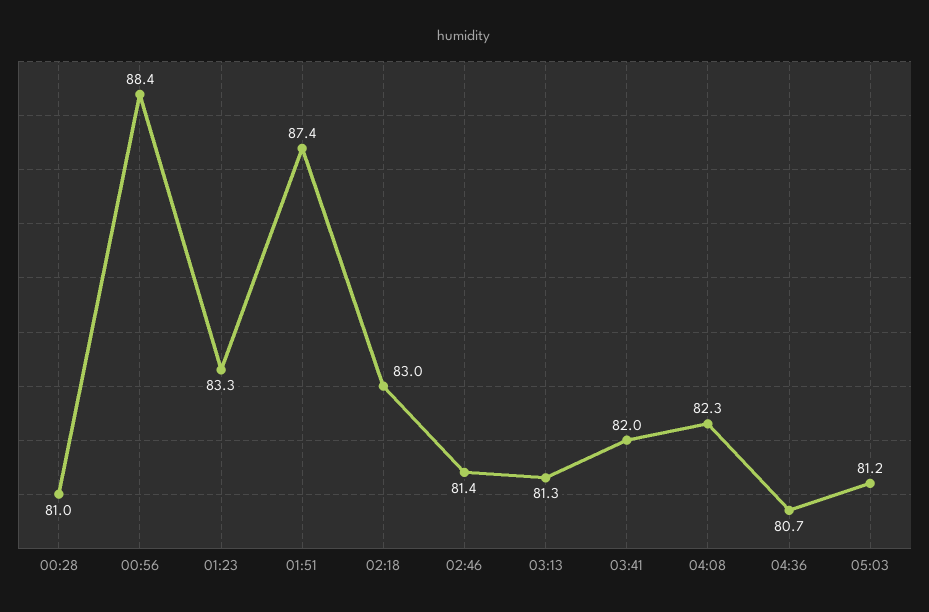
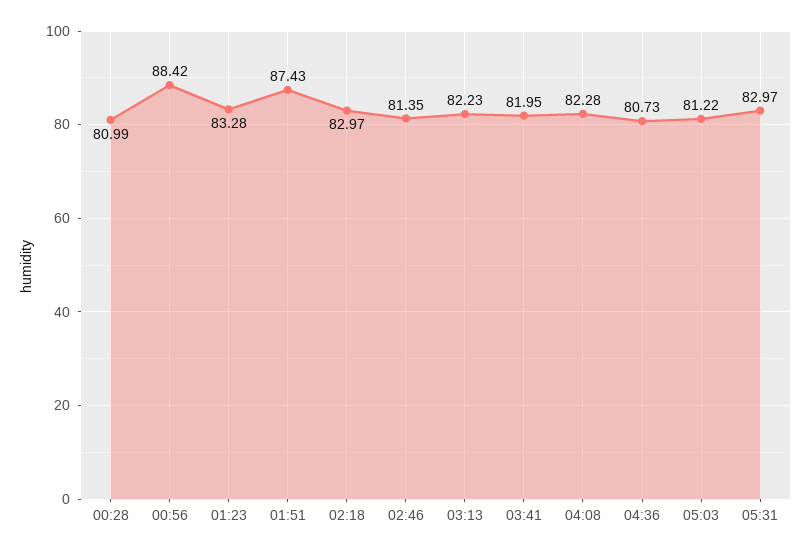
03:13: 81.3 -> 82.23
05:31: none -> 82.97

